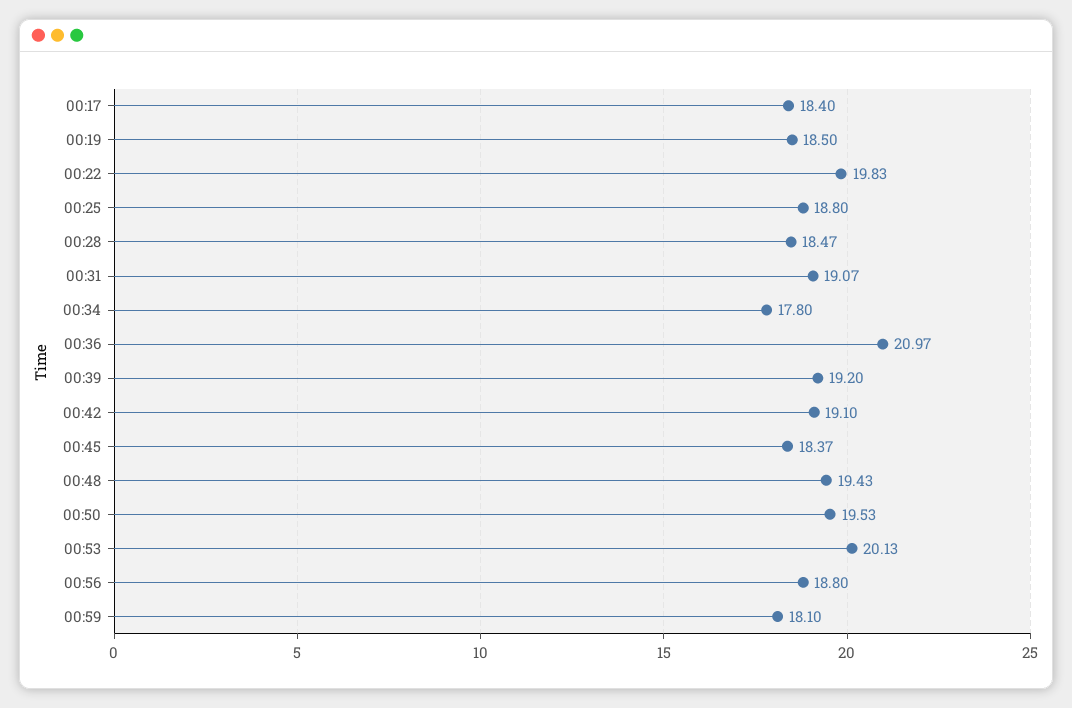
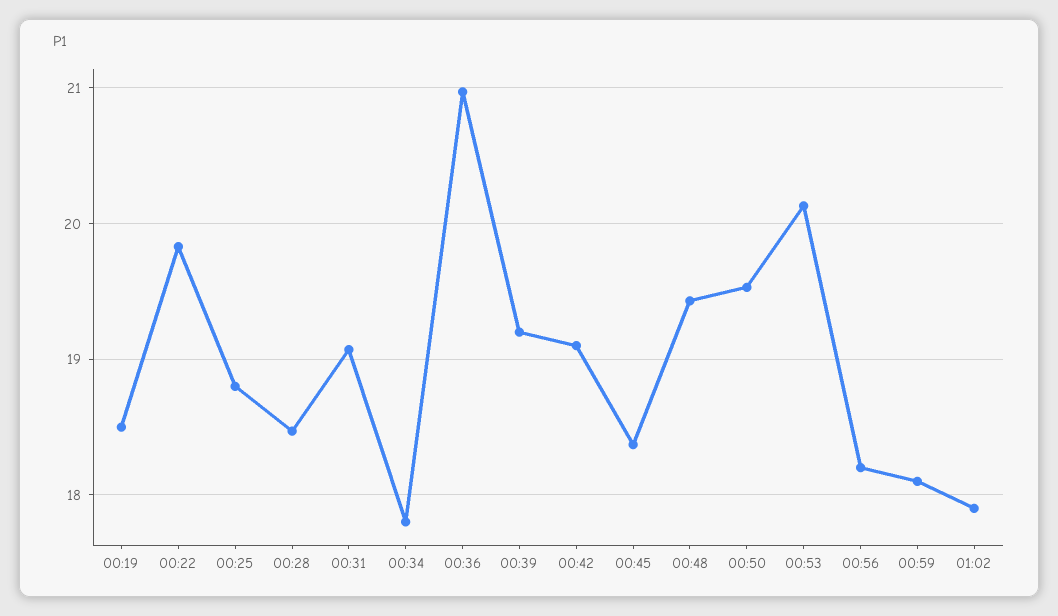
00:17: 18.4 -> none
00:56: 18.8 -> 18.2
01:02: none -> 17.9

